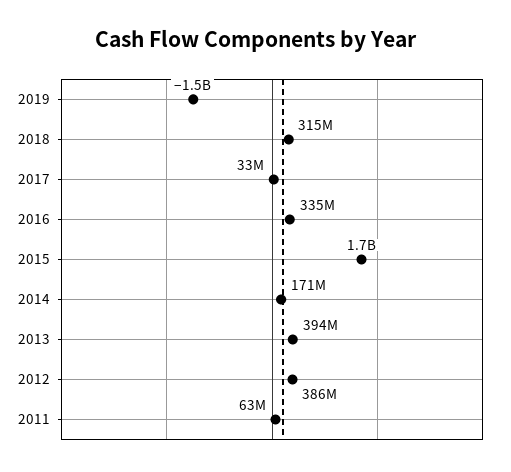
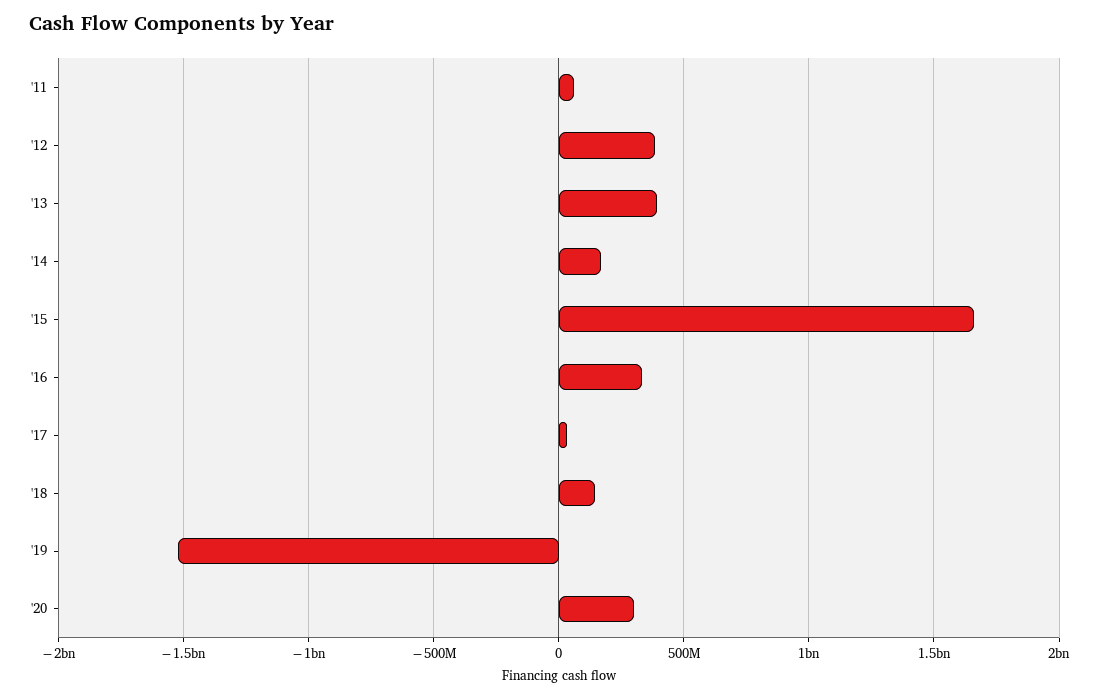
2018: 315000000 -> 150000000
'20: none -> 300000000

